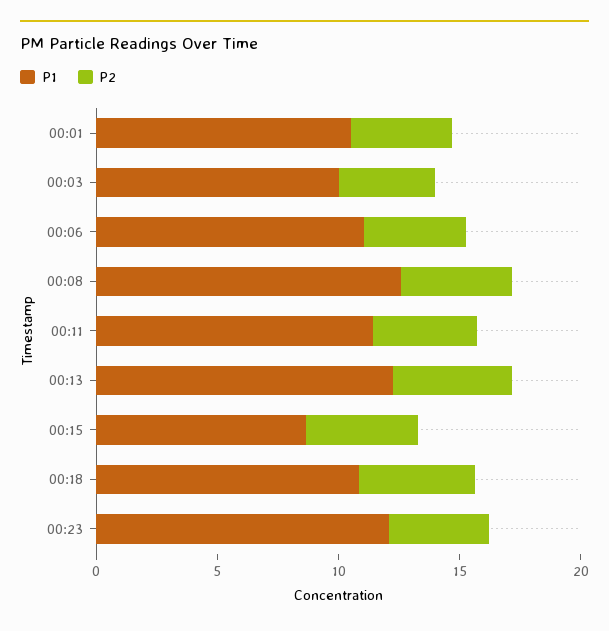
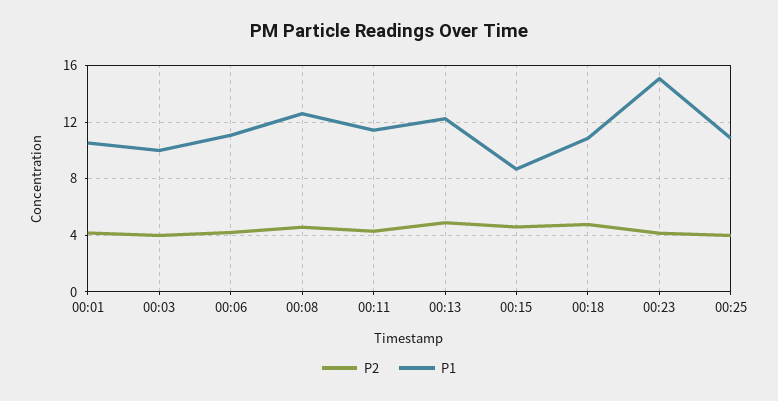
P1, 00:23: 12 -> 15
P2, 00:25: none -> 4
P1, 00:25: none -> 11

